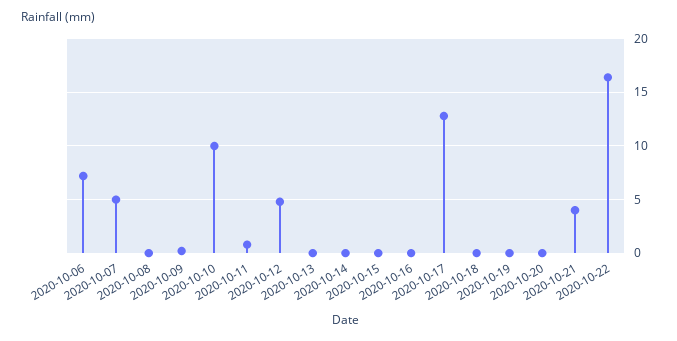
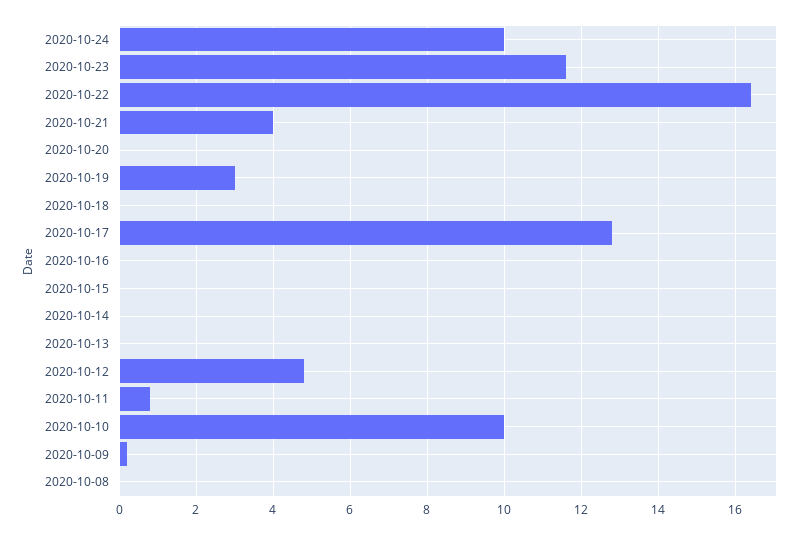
2020-10-06: 7 -> none
2020-10-07: 5 -> none
2020-10-19: 0 -> 3
2020-10-24: none -> 10
2020-10-23: none -> 11.5

